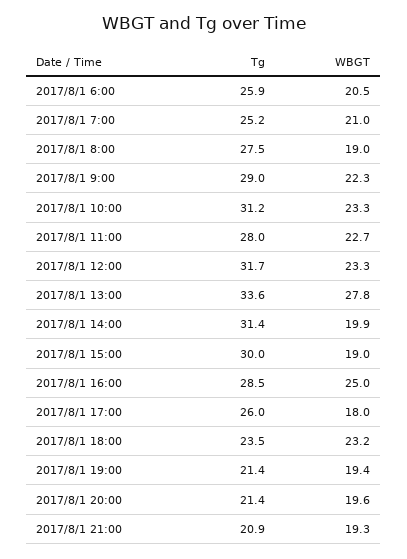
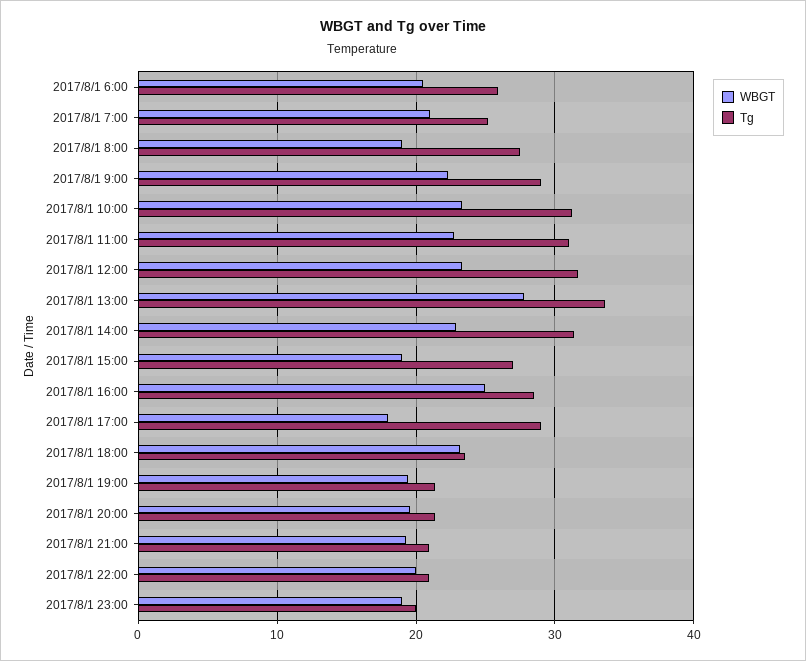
Tg, 2017/8/1 11:00: 28 -> 31
WBGT, 2017/8/1 14:00: 19.9 -> 23
Tg, 2017/8/1 15:00: 30 -> 27
Tg, 2017/8/1 17:00: 26 -> 29
WBGT, 2017/8/1 22:00: none -> 20
Tg, 2017/8/1 22:00: none -> 21
WBGT, 2017/8/1 23:00: none -> 19
Tg, 2017/8/1 23:00: none -> 20

